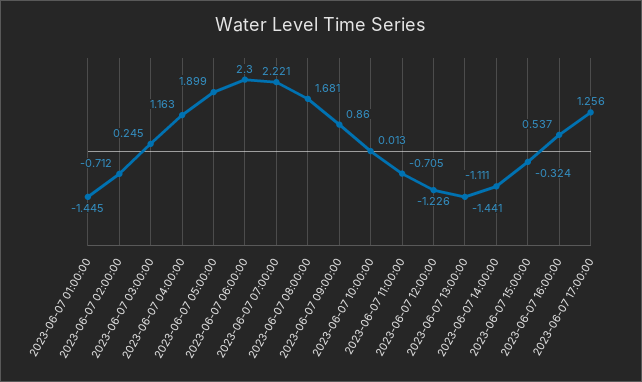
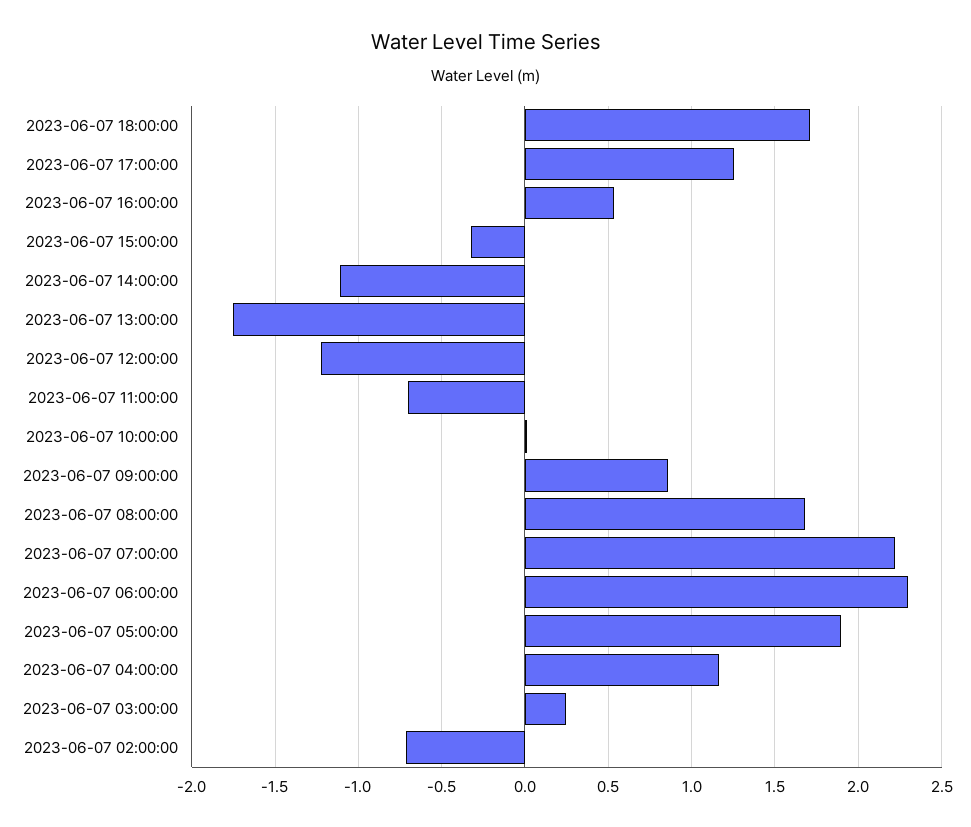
2023-06-07 01:00:00: -1.445 -> none
2023-06-07 13:00:00: -1.441 -> -1.75
2023-06-07 18:00:00: none -> 1.7

